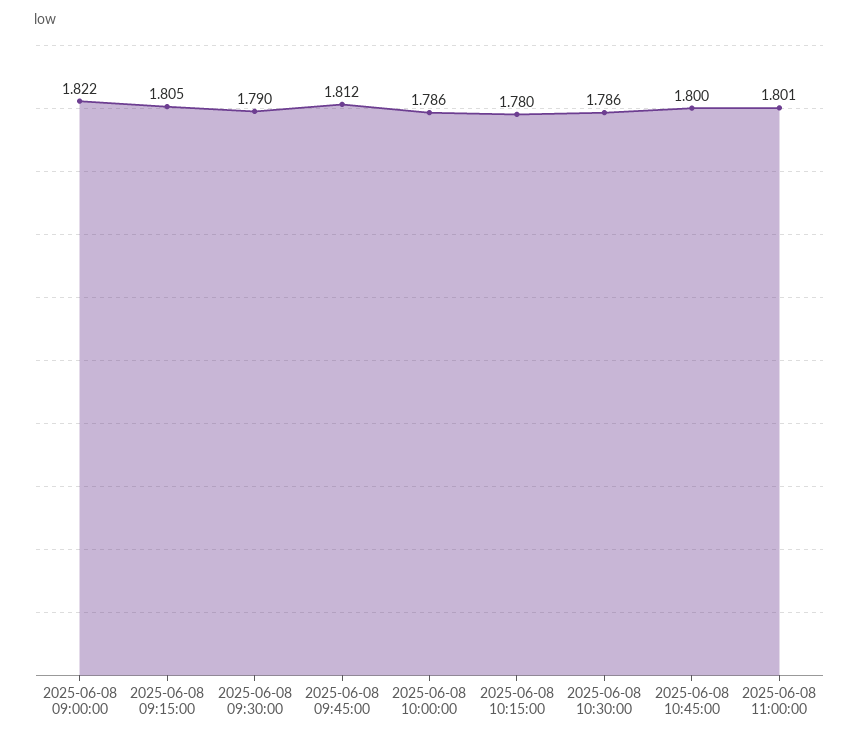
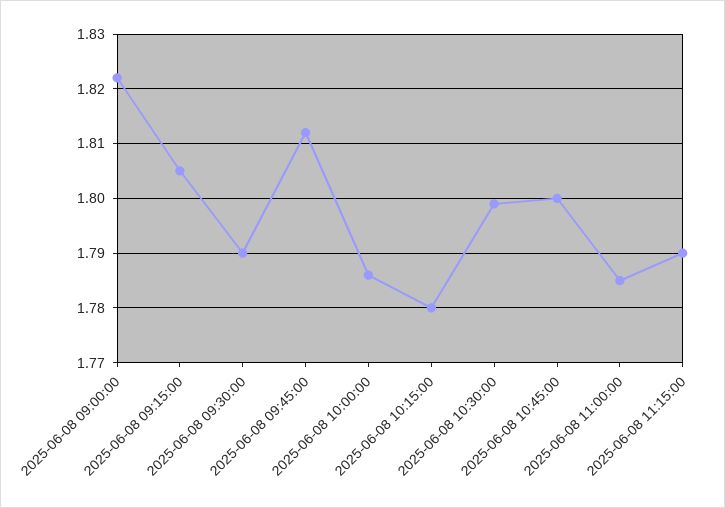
2025-06-08 10:30:00: 1.786 -> 1.8
2025-06-08 11:00:00: 1.801 -> 1.785
2025-06-08 11:15:00: none -> 1.79

